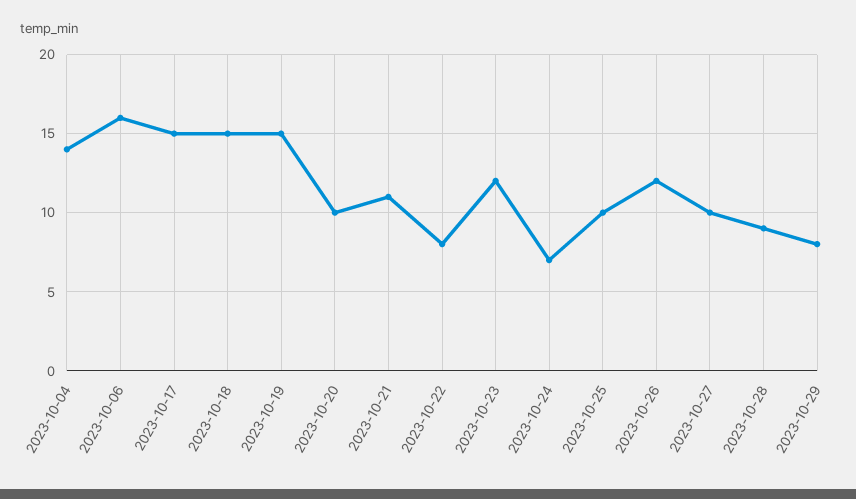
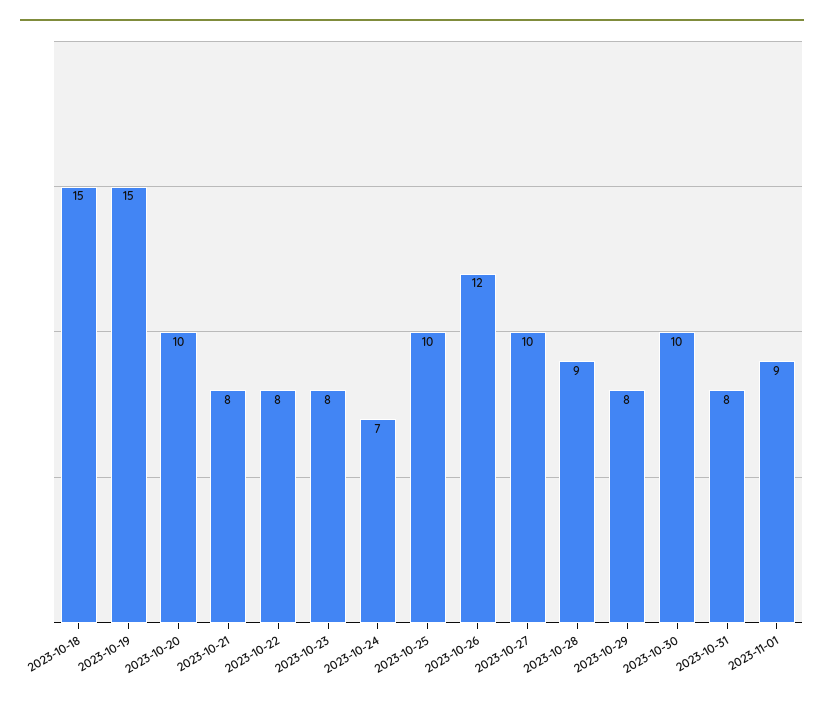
2023-10-04: 14 -> none
2023-10-06: 16 -> none
2023-10-17: 15 -> none
2023-10-21: 11 -> 8
2023-10-23: 12 -> 8
2023-10-30: none -> 10
2023-10-31: none -> 8
2023-11-01: none -> 9

